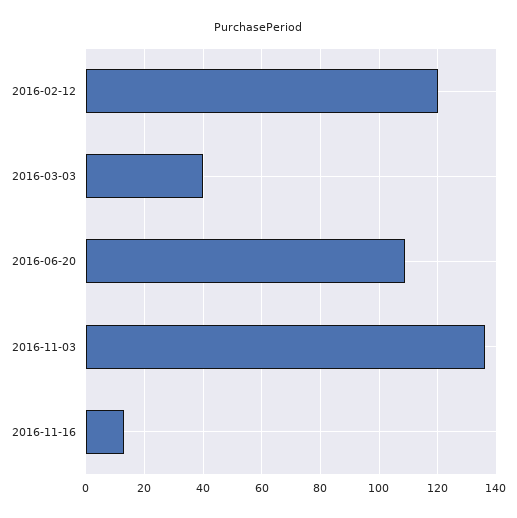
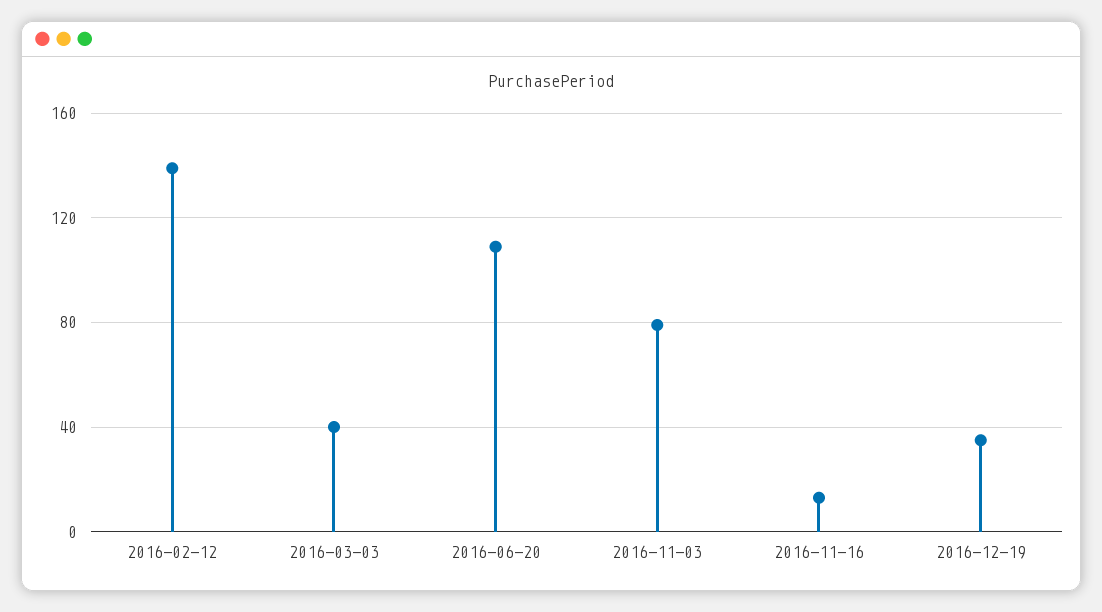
2016-02-12: 120 -> 140
2016-11-03: 135 -> 80
2016-12-19: none -> 35

